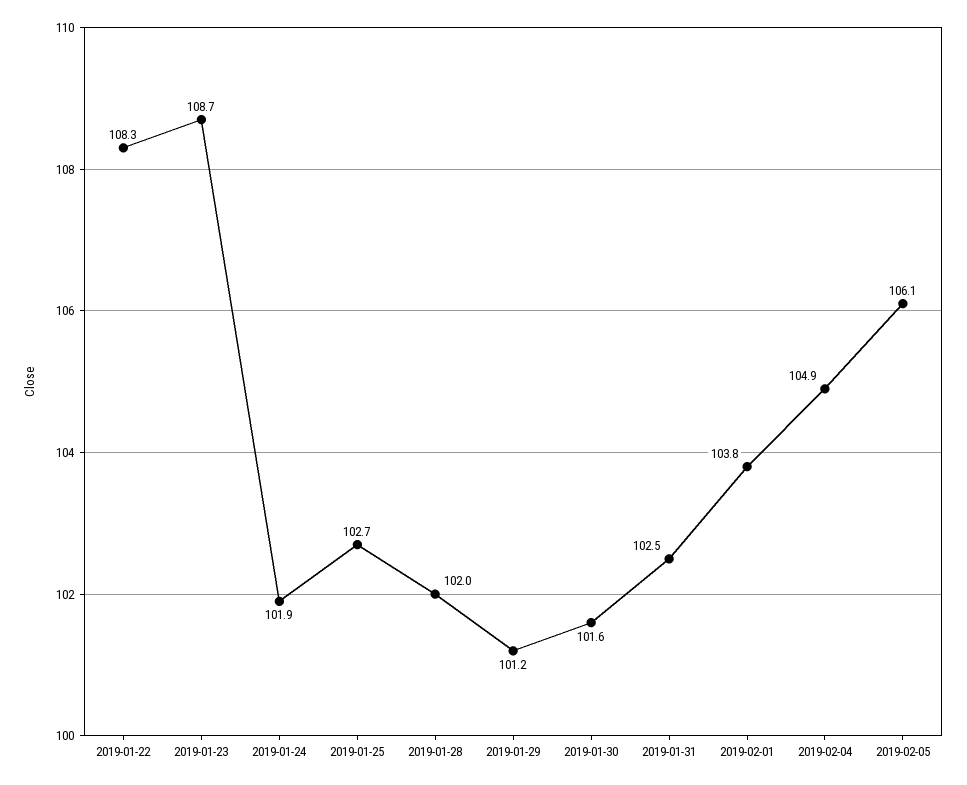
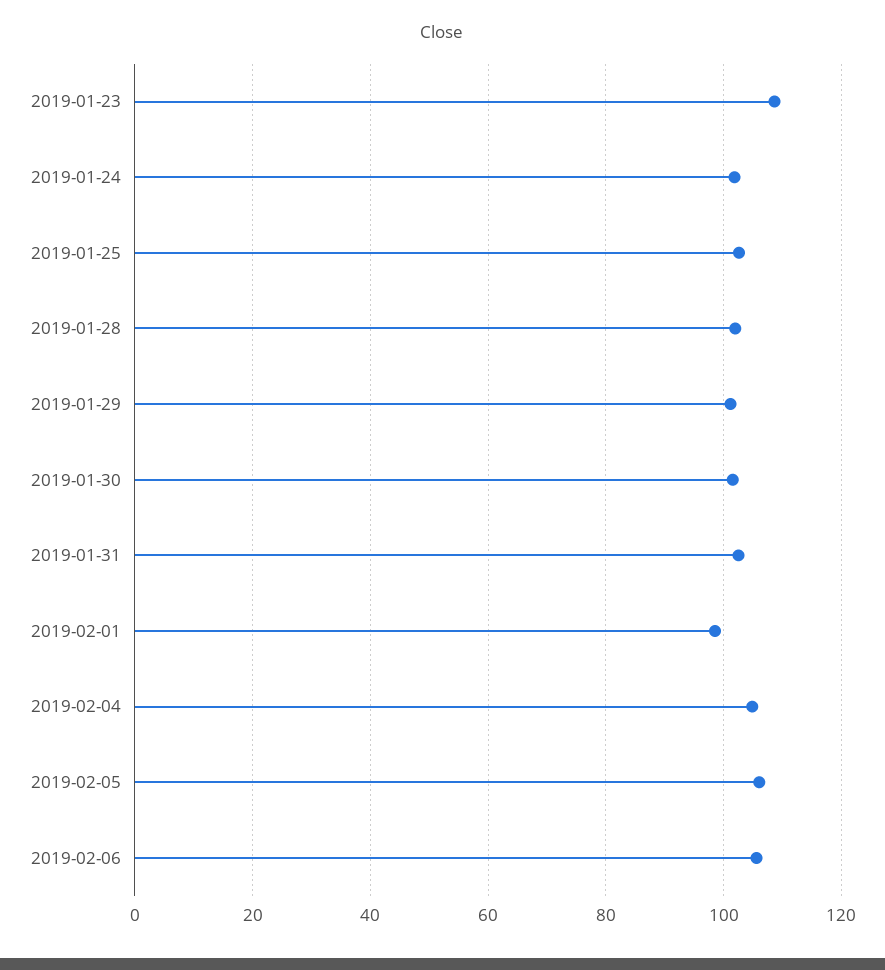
2019-01-22: 108.3 -> none
2019-02-01: 103.8 -> 98
2019-02-06: none -> 106

